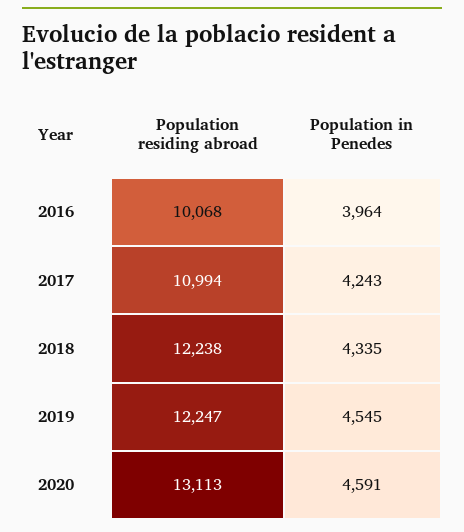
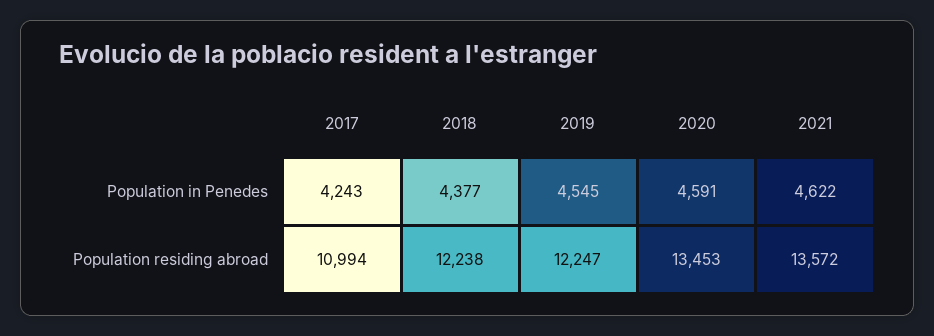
Population residing abroad, 2016: 10068 -> none
Population in Penedes, 2016: 3964 -> none
Population in Penedes, 2018: 4335 -> 4377
Population residing abroad, 2020: 13113 -> 13453
Population in Penedes, 2021: none -> 4622
Population residing abroad, 2021: none -> 13572

